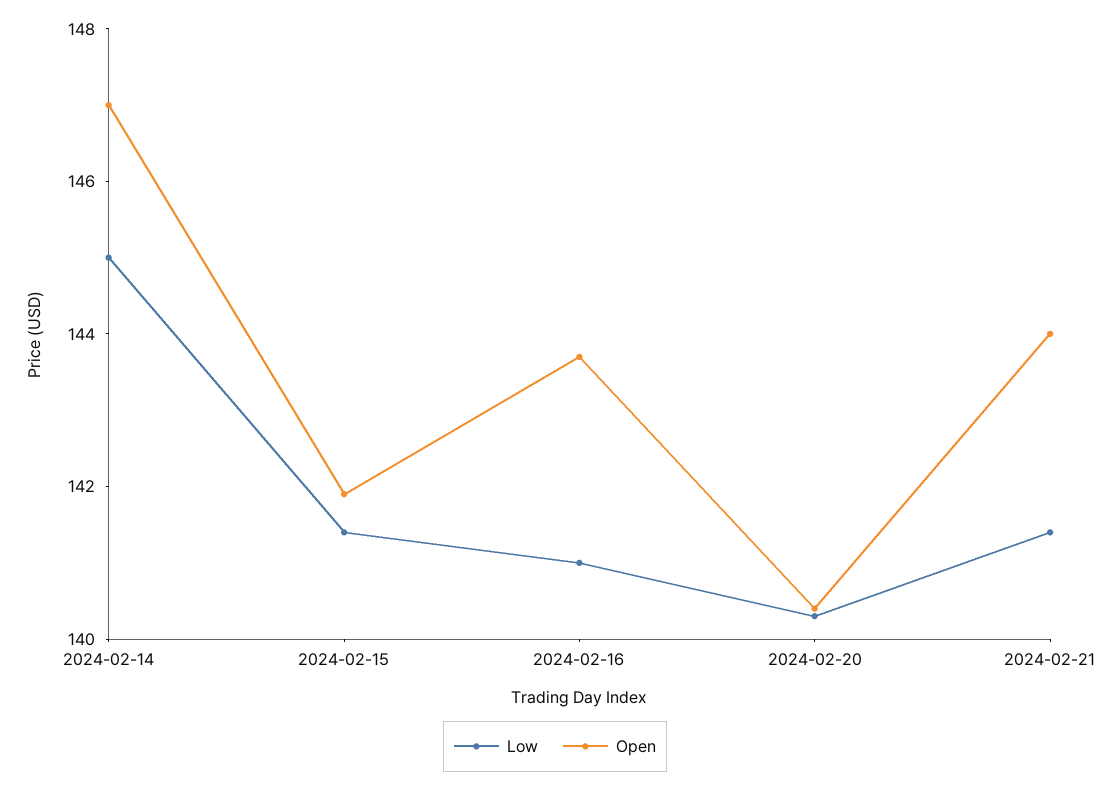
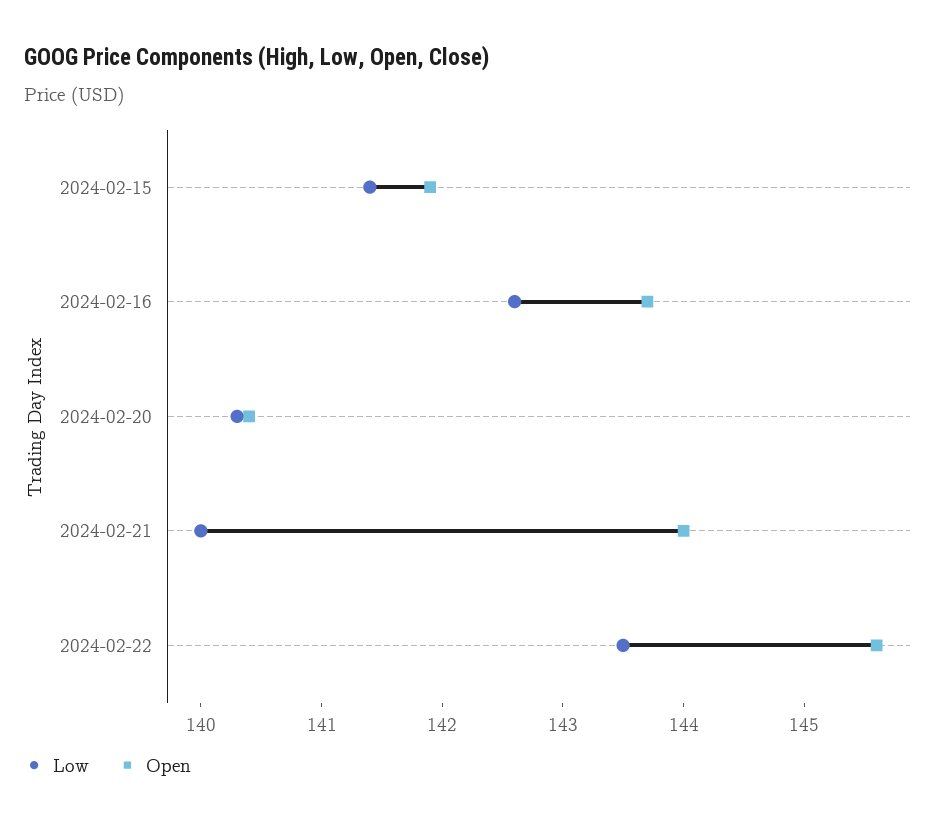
Low, 2024-02-14: 145 -> none
Open, 2024-02-14: 147 -> none
Low, 2024-02-16: 141 -> 142.6
Low, 2024-02-21: 141.5 -> 140
Low, 2024-02-22: none -> 143.5
Open, 2024-02-22: none -> 145.6

